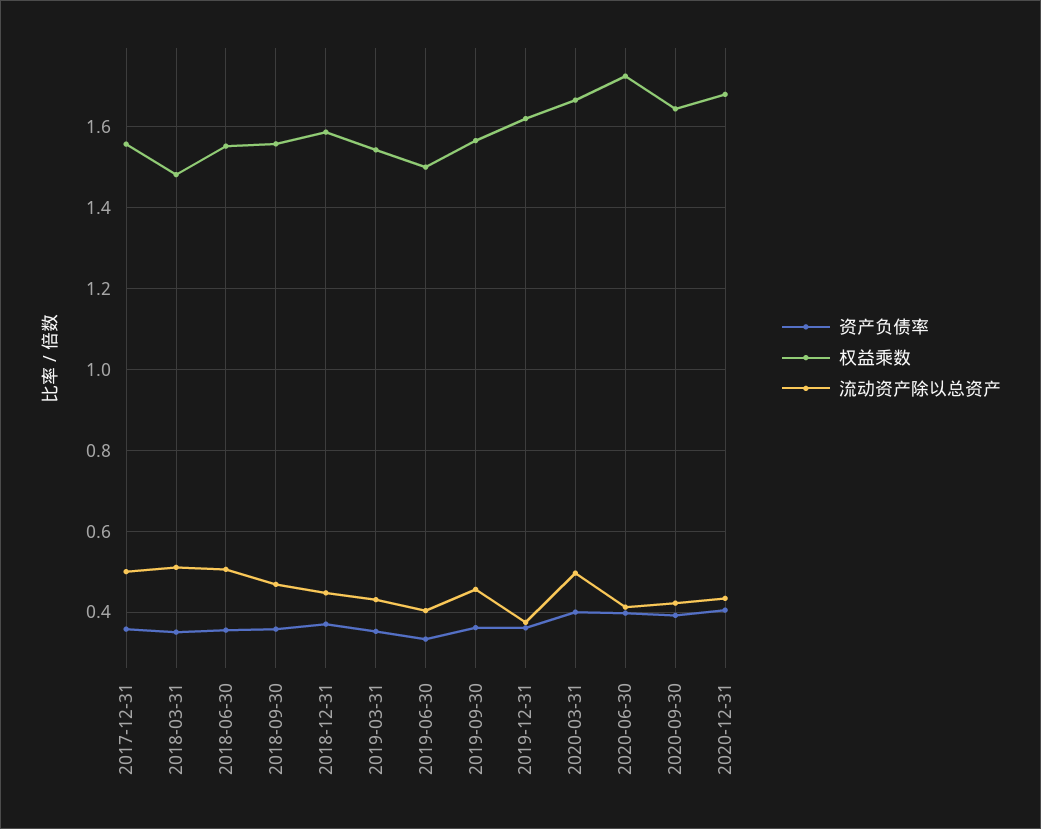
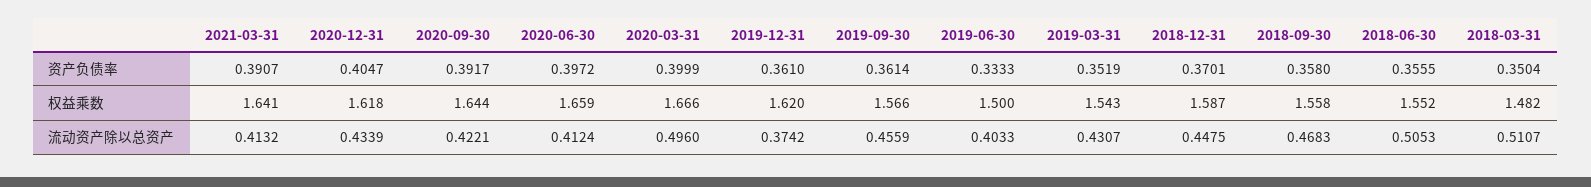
资产负债率, 2017-12-31: 0.36 -> none
权益乘数, 2017-12-31: 1.56 -> none
流动资产除以总资产, 2017-12-31: 0.5 -> none
权益乘数, 2020-06-30: 1.72 -> 1.659
权益乘数, 2020-12-31: 1.68 -> 1.618
资产负债率, 2021-03-31: none -> 0.3907
权益乘数, 2021-03-31: none -> 1.641
流动资产除以总资产, 2021-03-31: none -> 0.4132

